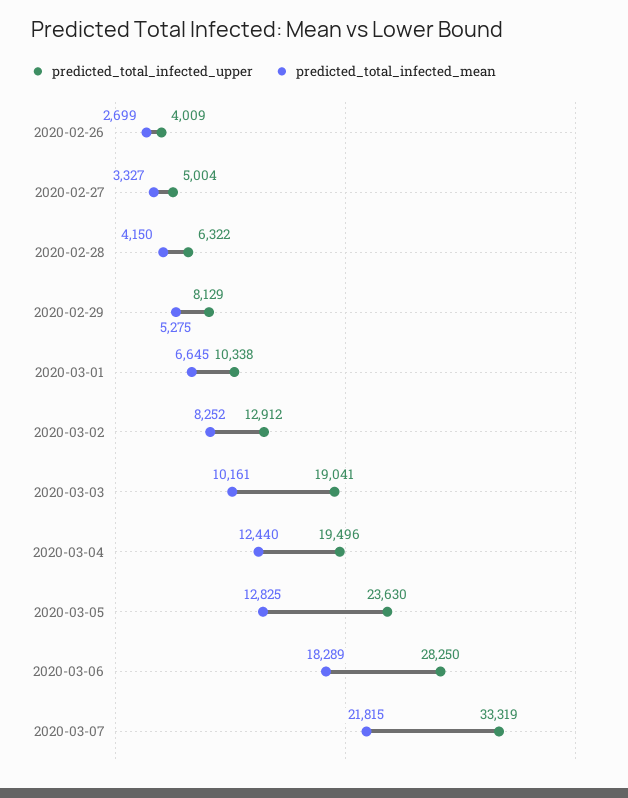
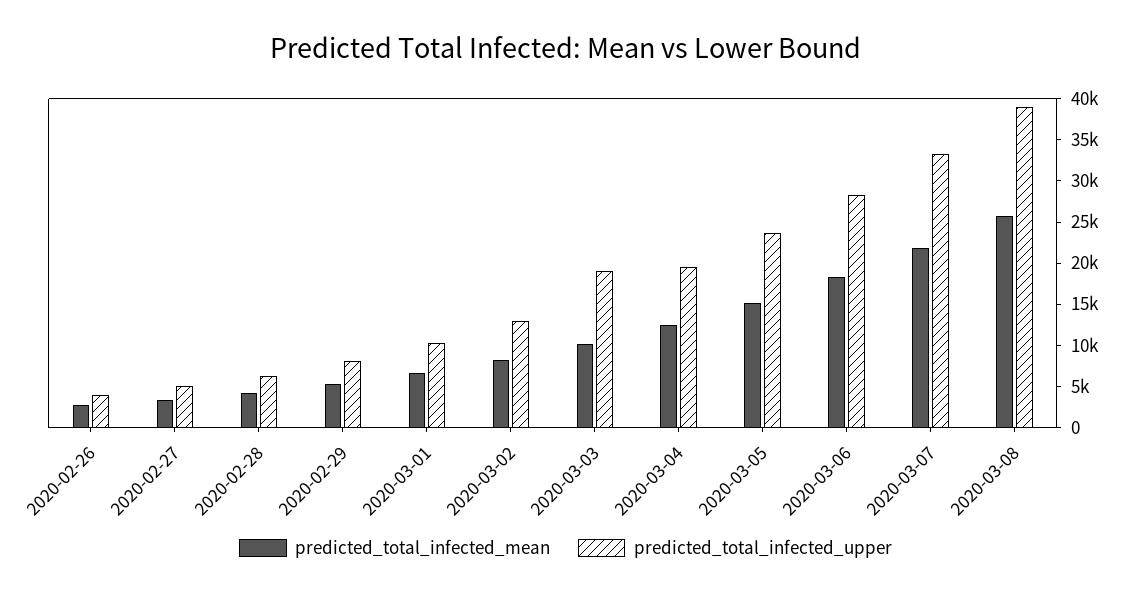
predicted_total_infected_mean, 2020-03-05: 12825 -> 15000
predicted_total_infected_mean, 2020-03-08: none -> 26000
predicted_total_infected_upper, 2020-03-08: none -> 39000

